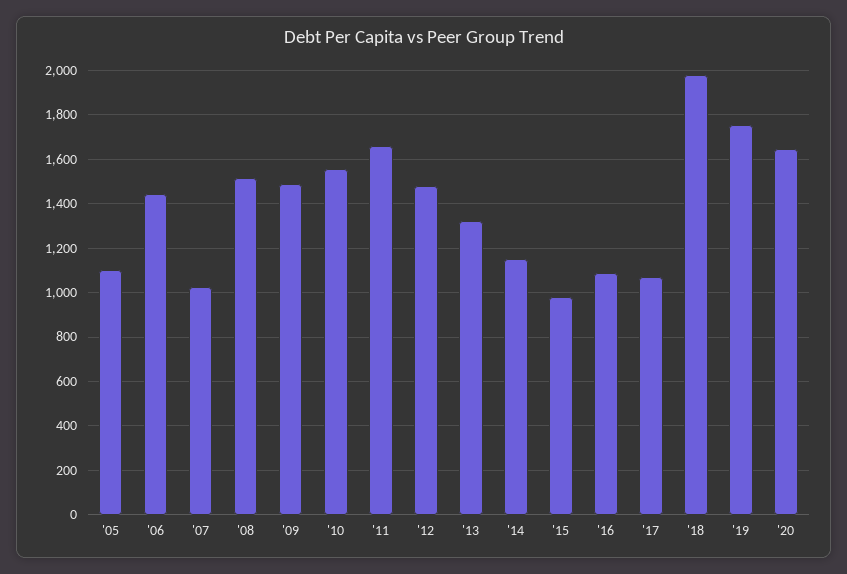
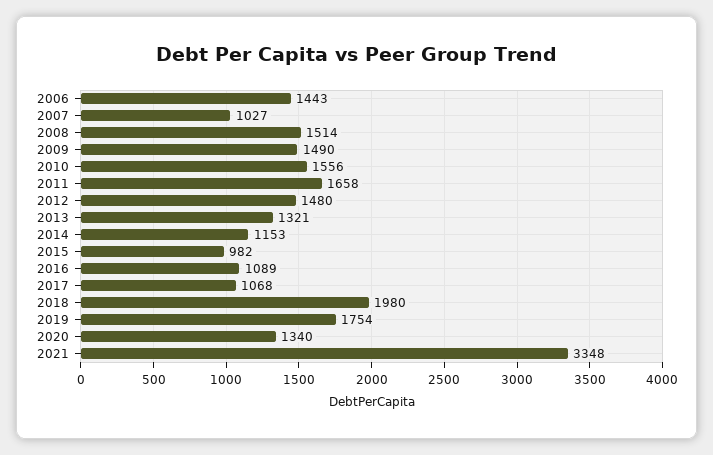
'05: 1100 -> none
'20: 1650 -> 1340
2021: none -> 3348

